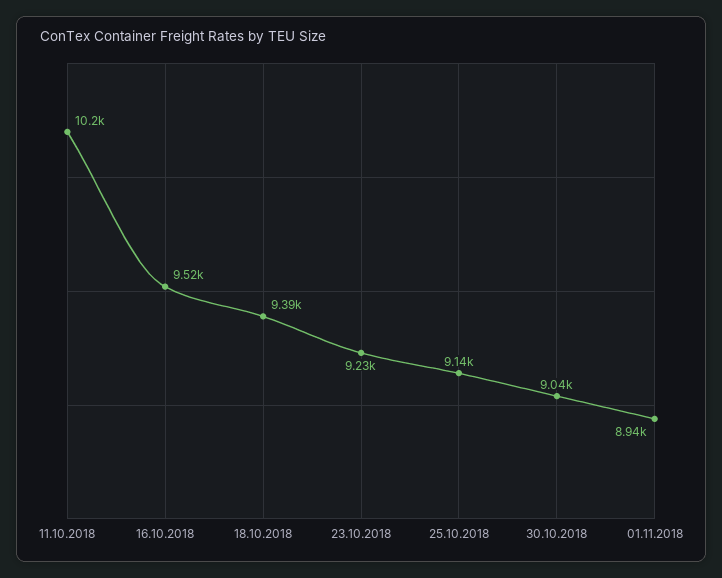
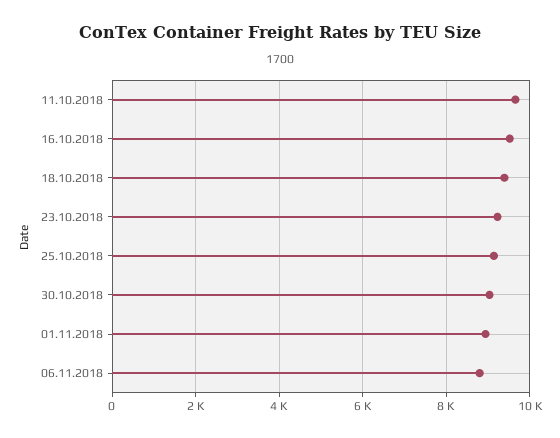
11.10.2018: 10200 -> 9600
06.11.2018: none -> 8800

